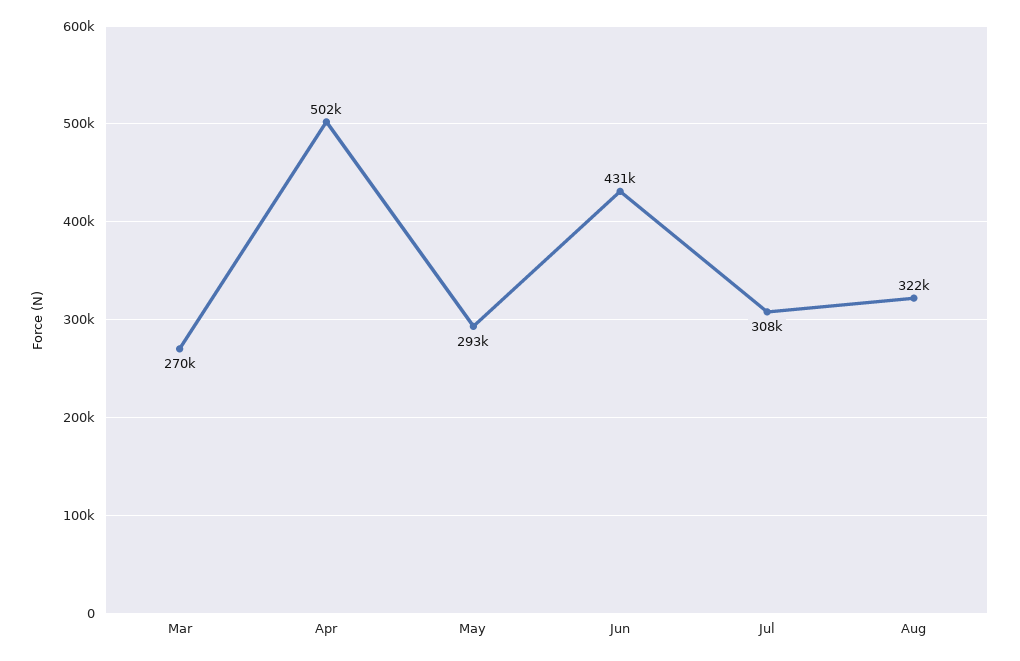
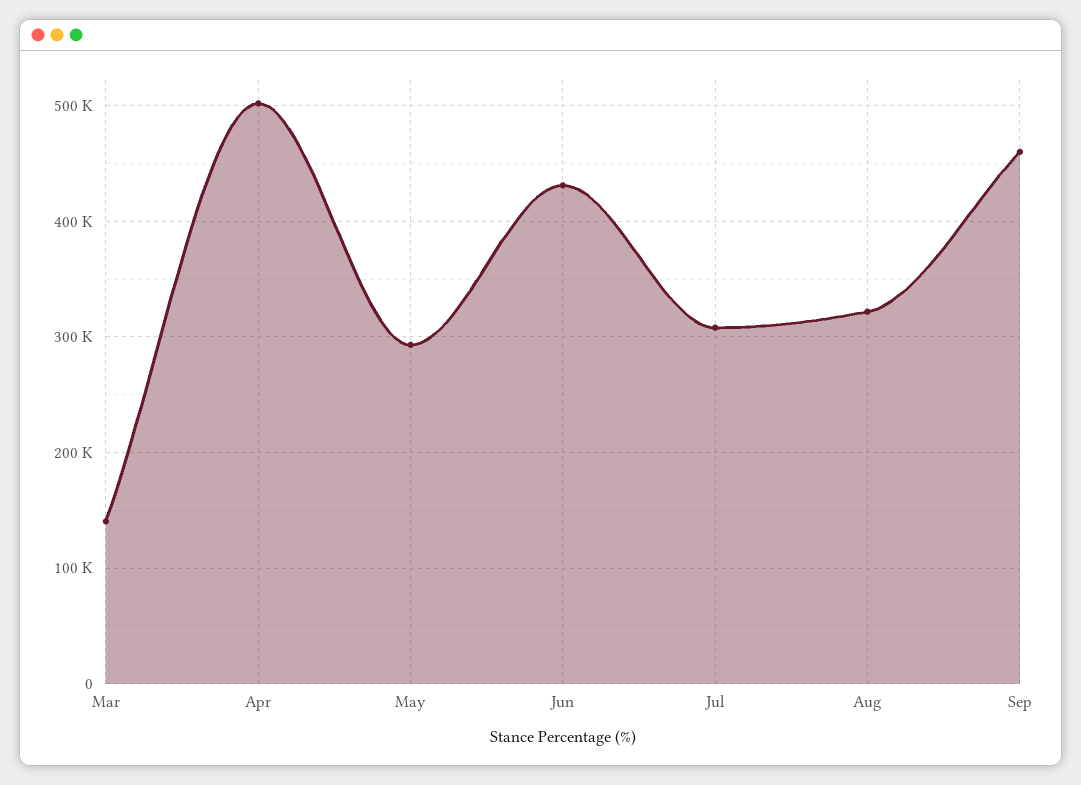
Mar: 270000 -> 140000
Sep: none -> 460000

